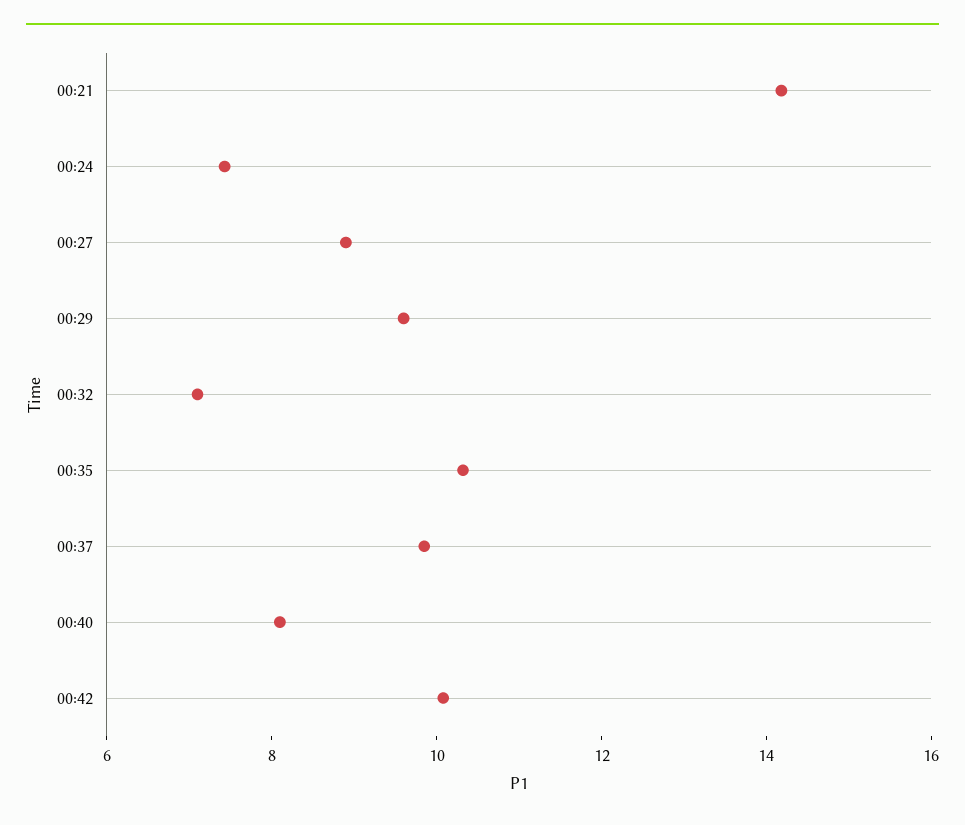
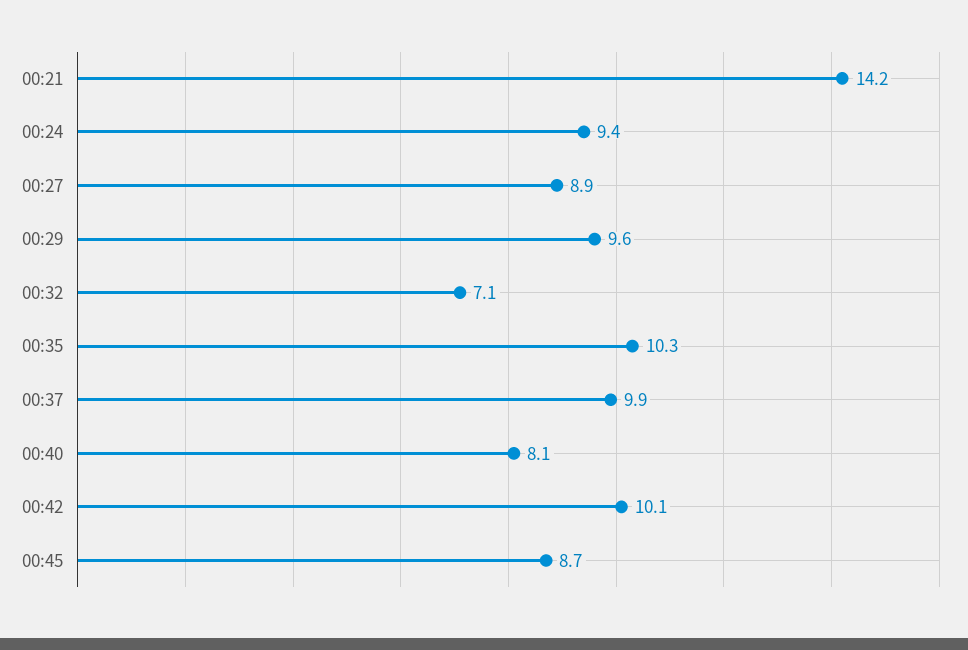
00:24: 7.5 -> 9.4
00:45: none -> 8.7

